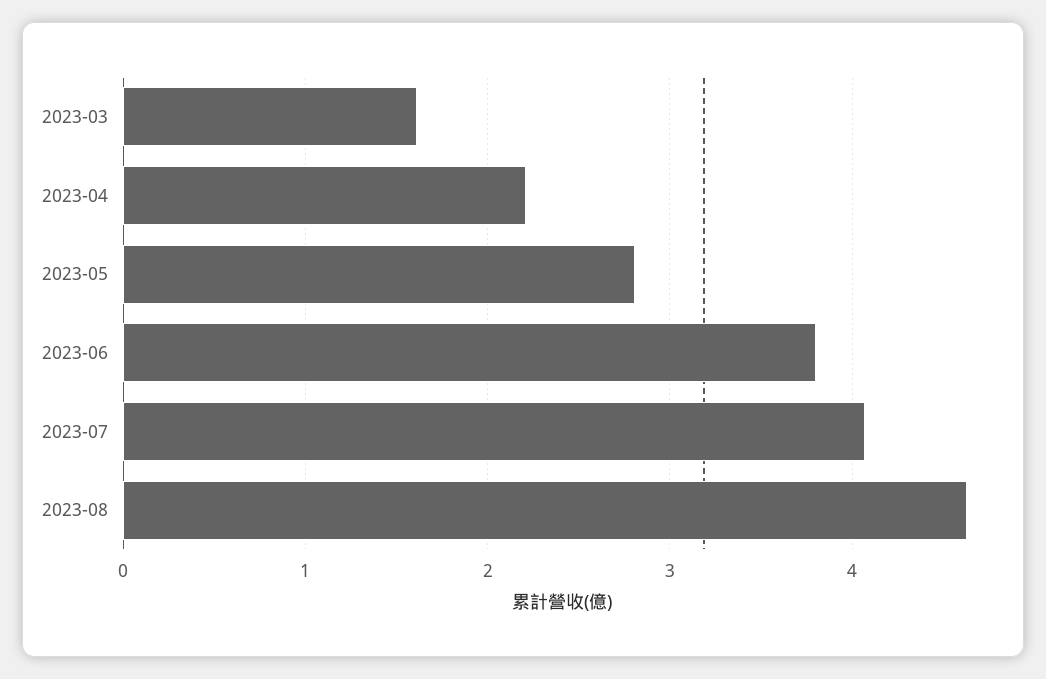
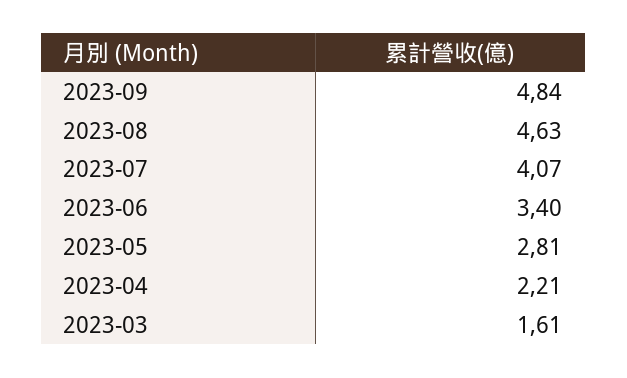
2023-06: 3.8 -> 3.4
2023-09: none -> 4.84

